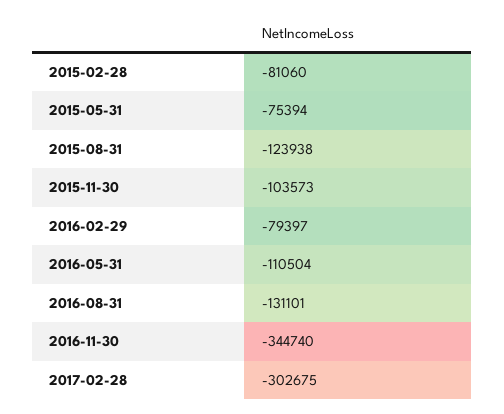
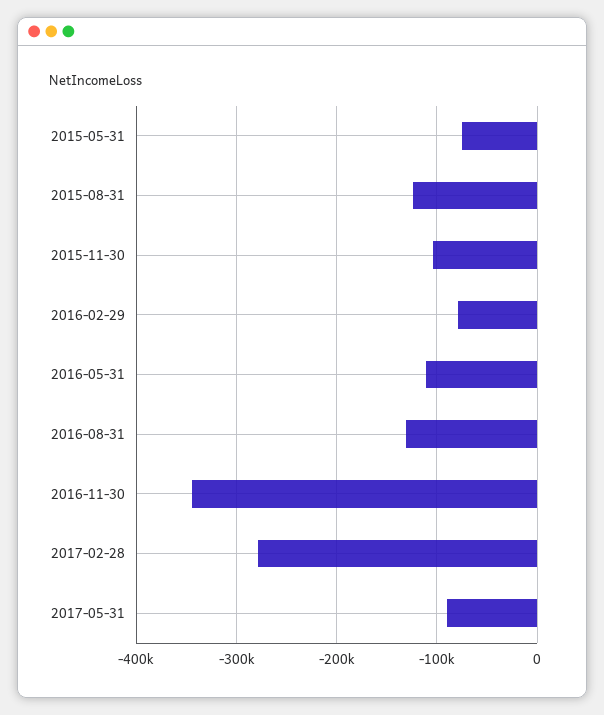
2015-02-28: -81060 -> none
2017-02-28: -302675 -> -280000
2017-05-31: none -> -90000

